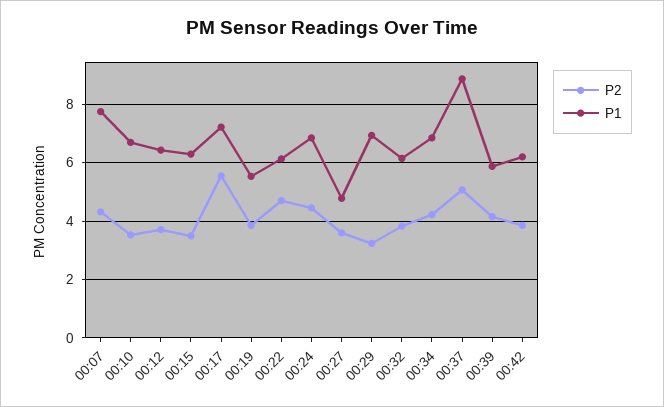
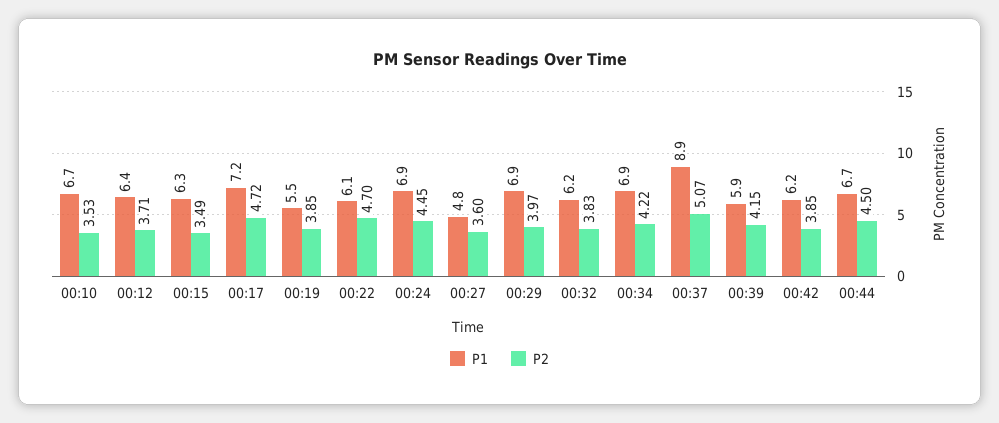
P2, 00:07: 4.25 -> none
P1, 00:07: 7.75 -> none
P2, 00:17: 5.5 -> 4.72
P2, 00:29: 3.25 -> 3.97
P1, 00:44: none -> 6.7
P2, 00:44: none -> 4.5

